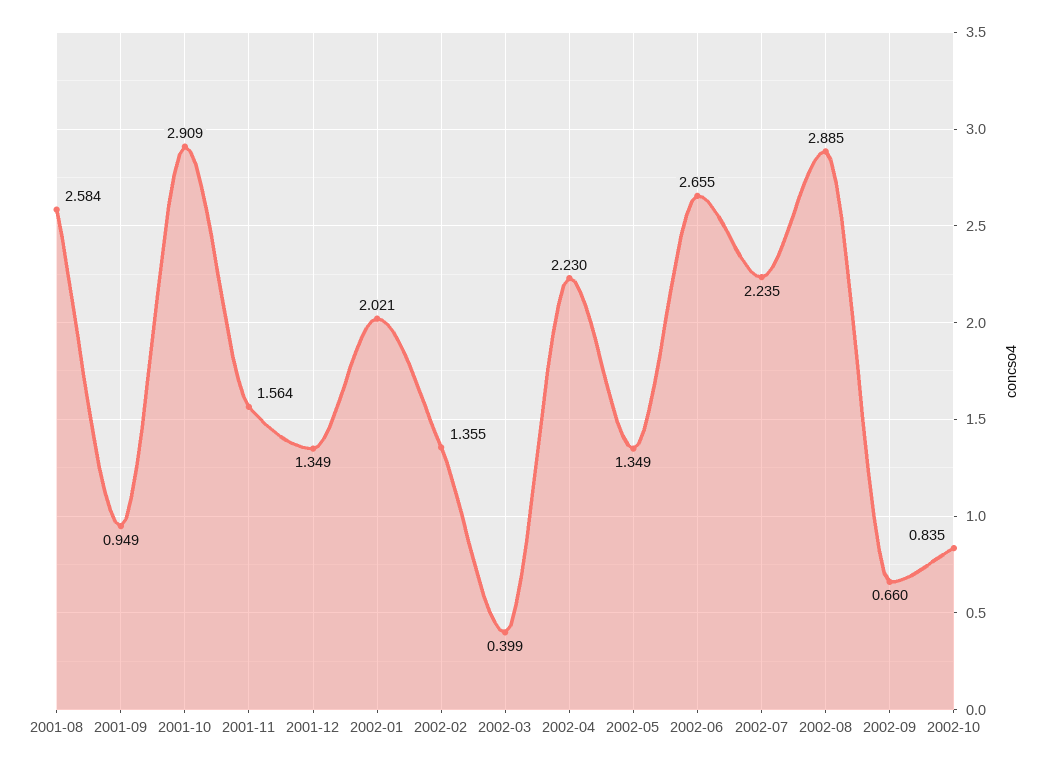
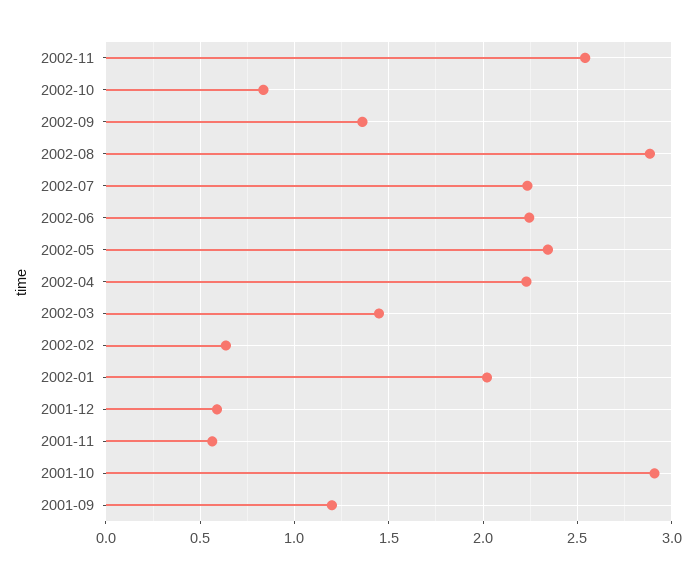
2001-08: 2.584 -> none
2001-09: 0.949 -> 1.2
2001-11: 1.564 -> 0.55
2001-12: 1.349 -> 0.6
2002-02: 1.355 -> 0.65
2002-03: 0.399 -> 1.45
2002-05: 1.349 -> 2.35
2002-06: 2.655 -> 2.25
2002-09: 0.66 -> 1.35
2002-11: none -> 2.55

